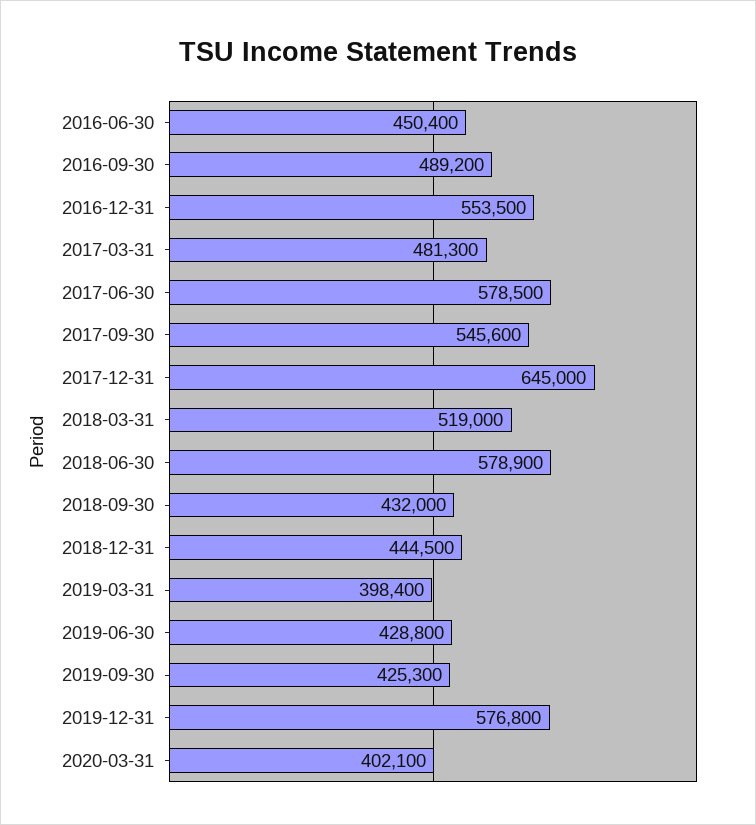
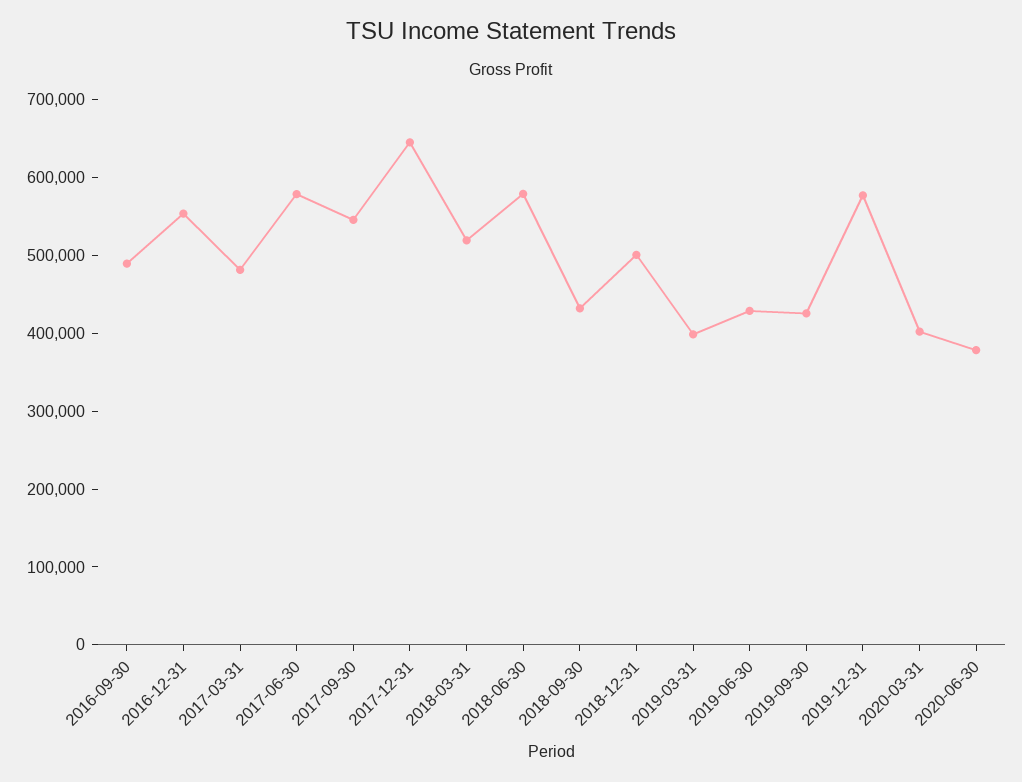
2016-06-30: 450400 -> none
2018-12-31: 444500 -> 500000
2020-06-30: none -> 380000

